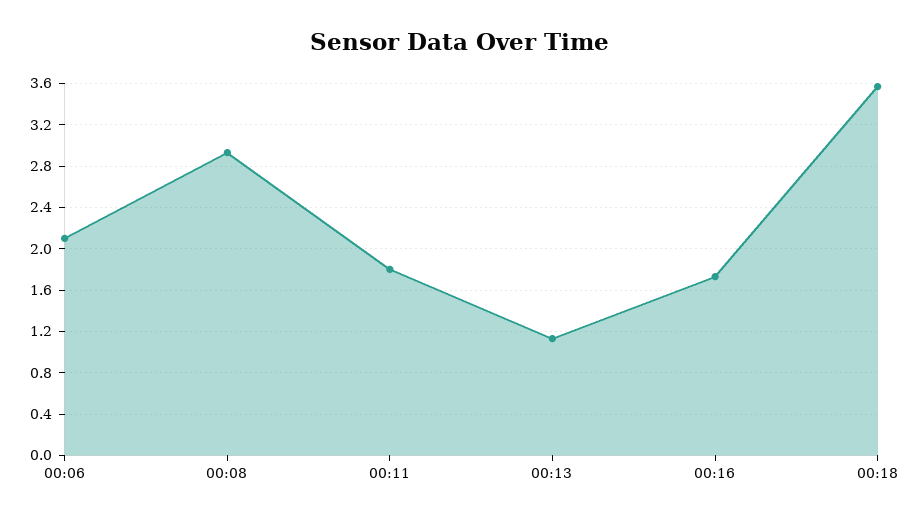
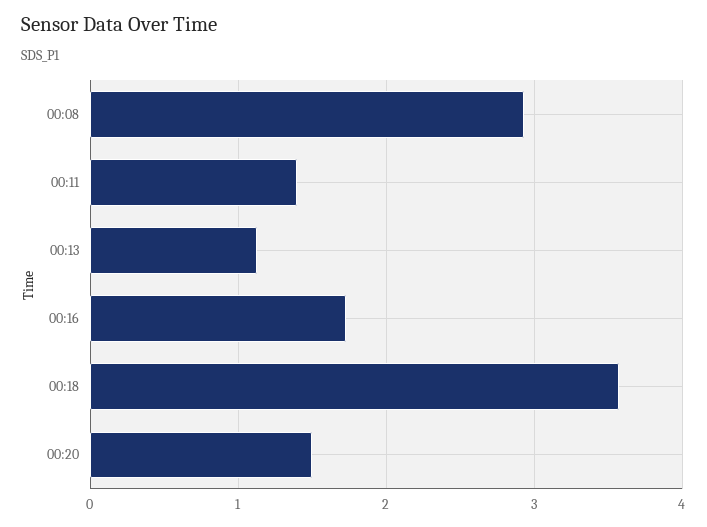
00:06: 2.1 -> none
00:11: 1.8 -> 1.4
00:20: none -> 1.5

